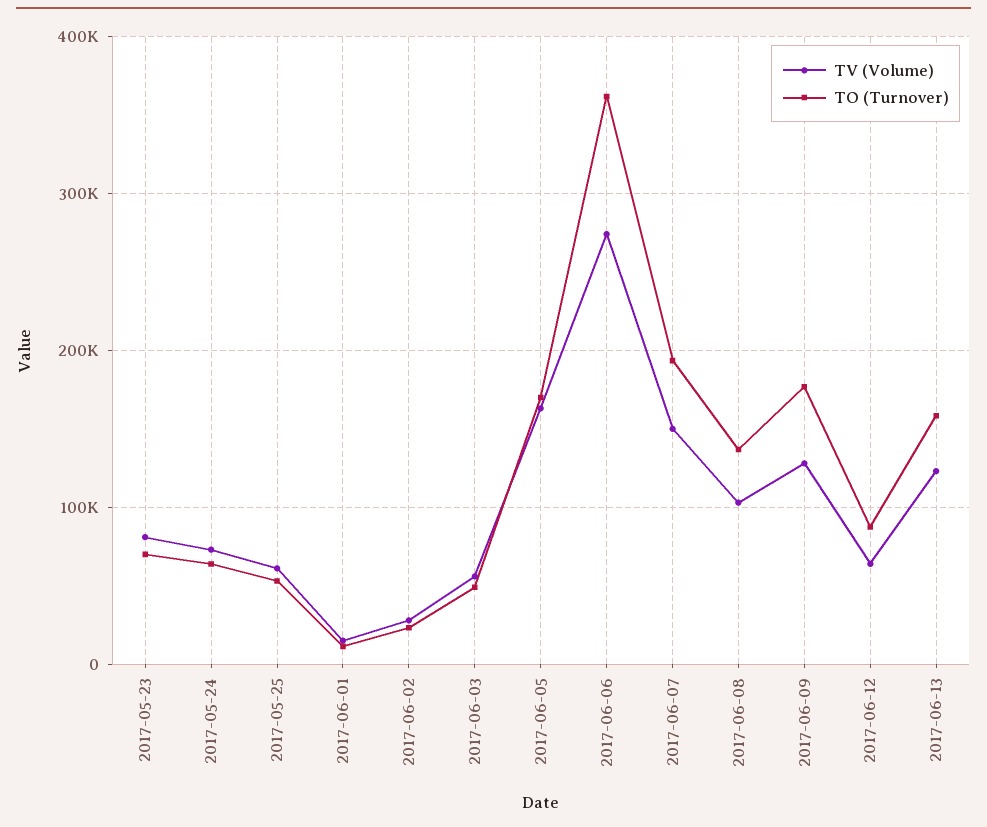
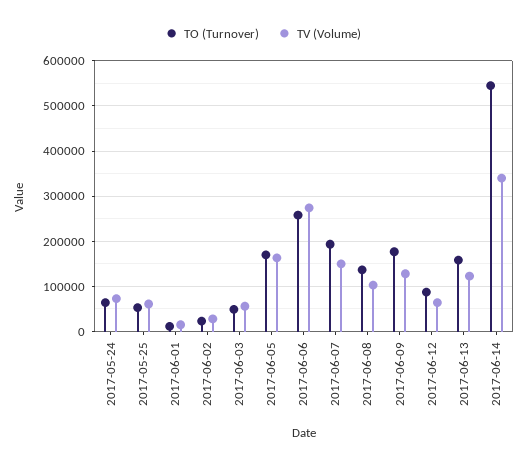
TV (Volume), 2017-05-23: 80000 -> none
TO (Turnover), 2017-05-23: 70000 -> none
TO (Turnover), 2017-06-06: 360000 -> 260000
TO (Turnover), 2017-06-14: none -> 540000
TV (Volume), 2017-06-14: none -> 340000

